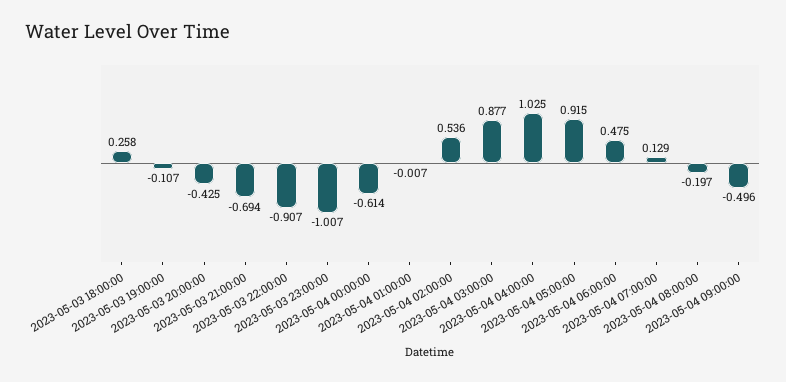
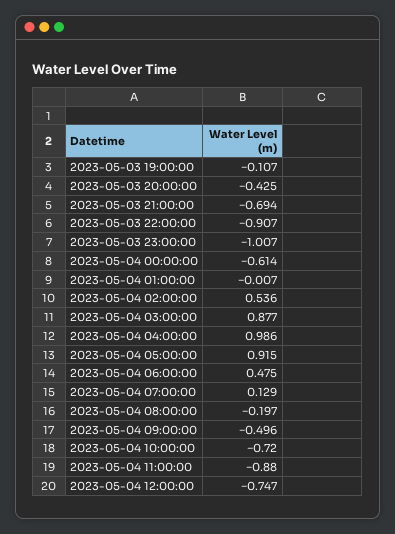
2023-05-03 18:00:00: 0.258 -> none
2023-05-04 04:00:00: 1.025 -> 0.986
2023-05-04 10:00:00: none -> -0.72
2023-05-04 11:00:00: none -> -0.88
2023-05-04 12:00:00: none -> -0.747

